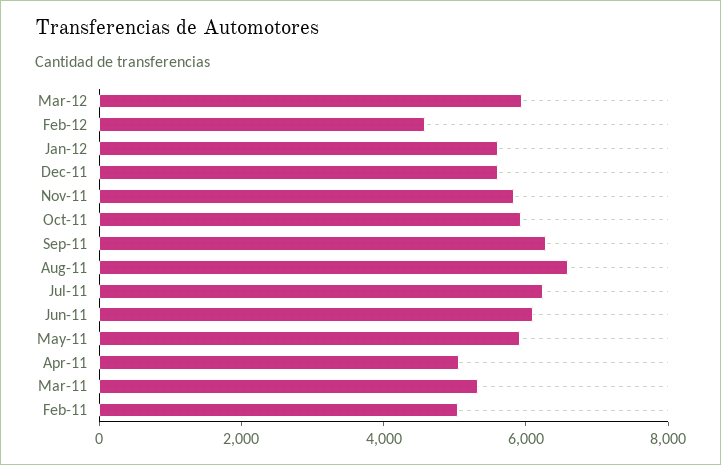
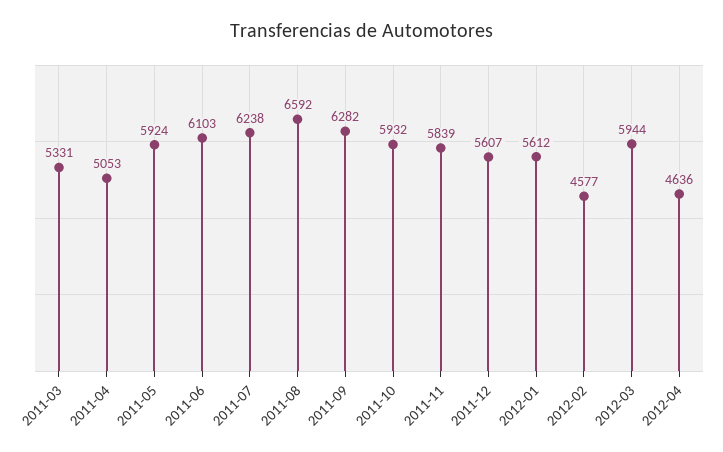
Feb-11: 5000 -> none
2012-04: none -> 4636

